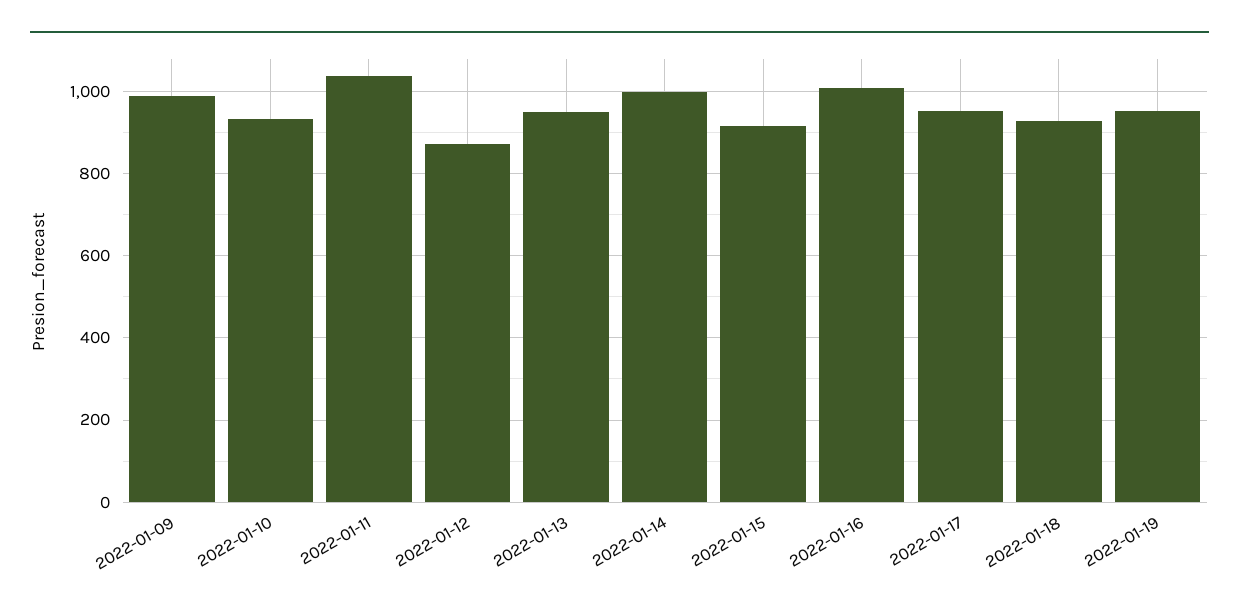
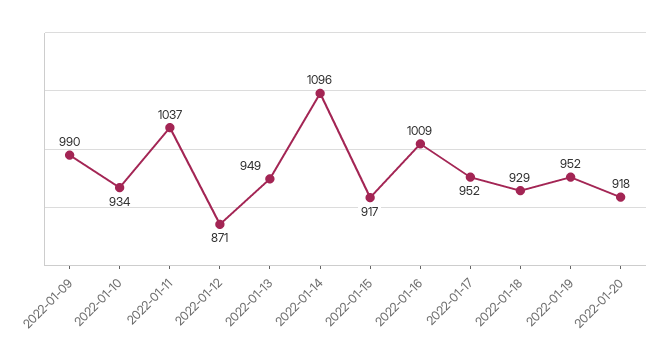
2022-01-14: 1000 -> 1096
2022-01-20: none -> 918

